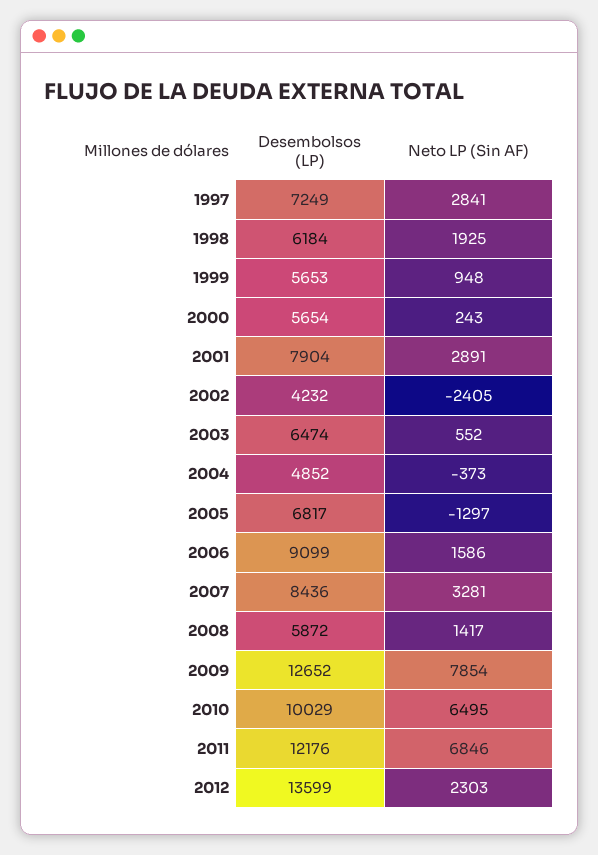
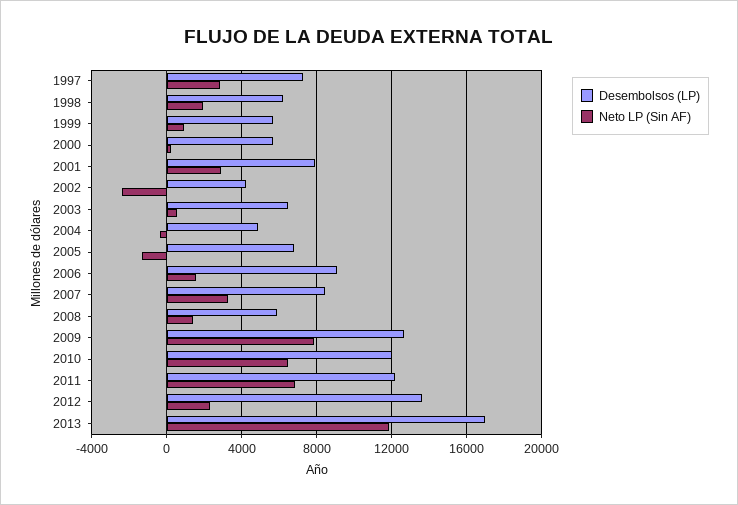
Desembolsos (LP), 2010: 10029 -> 12000
Desembolsos (LP), 2013: none -> 17000
Neto LP (Sin AF), 2013: none -> 12000

